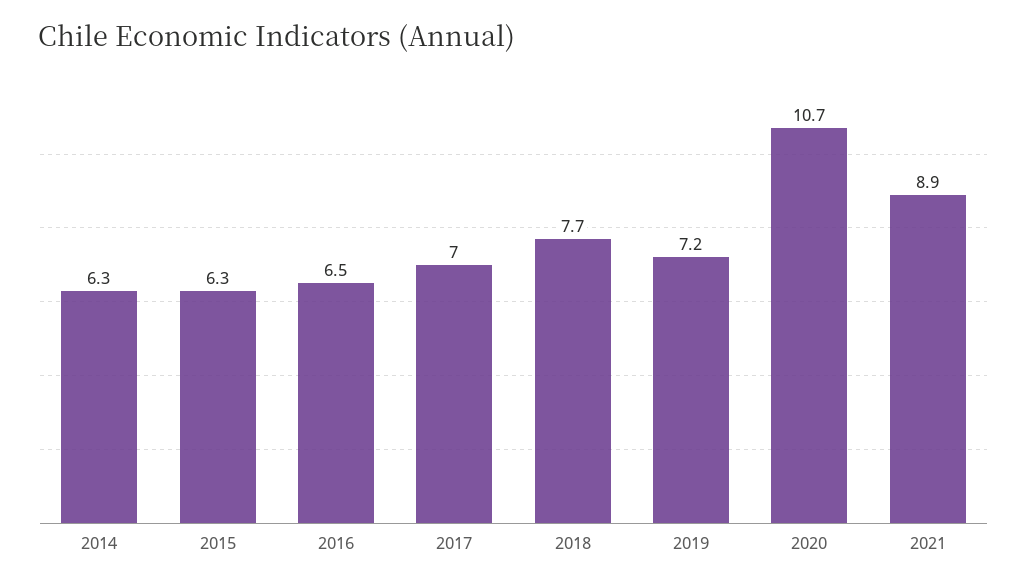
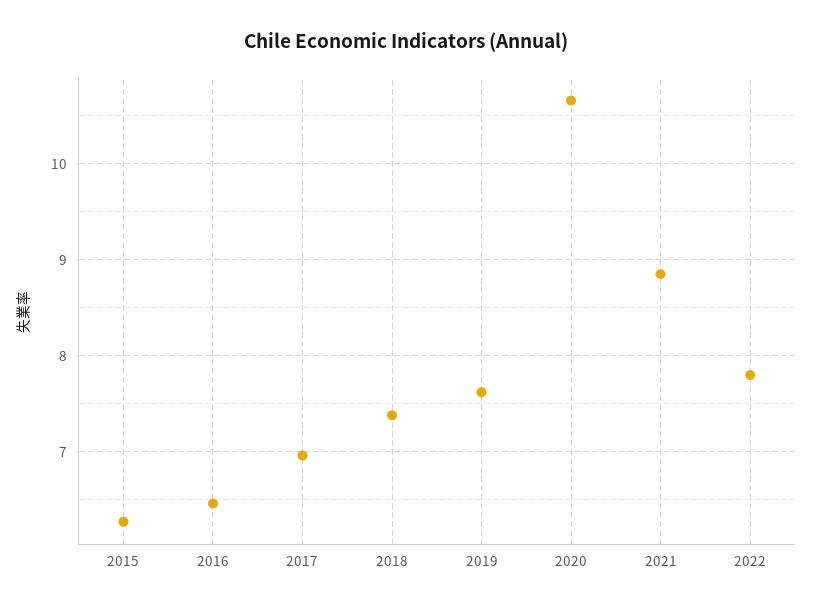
2014: 6.3 -> none
2018: 7.7 -> 7.4
2019: 7.2 -> 7.6
2022: none -> 7.8

